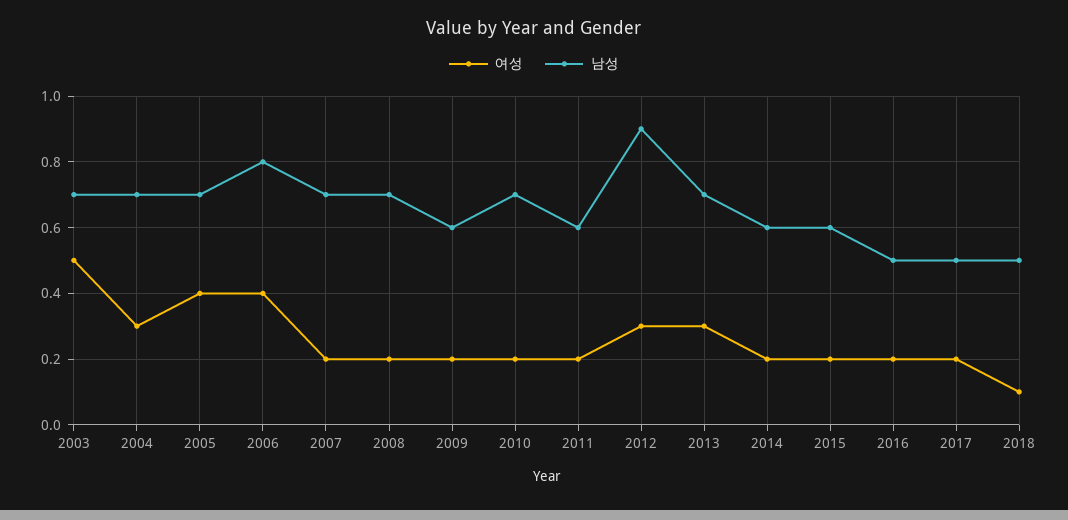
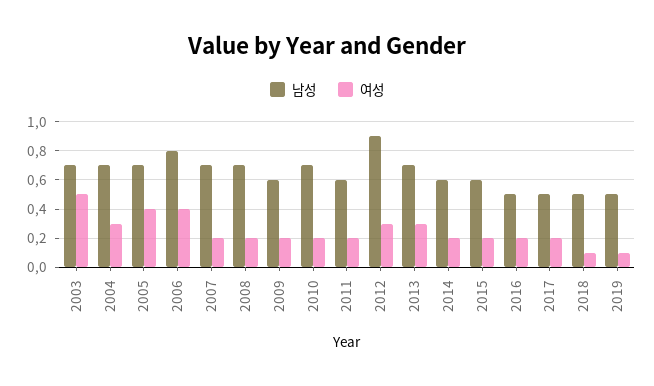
남성, 2019: none -> 0.5
여성, 2019: none -> 0.1

